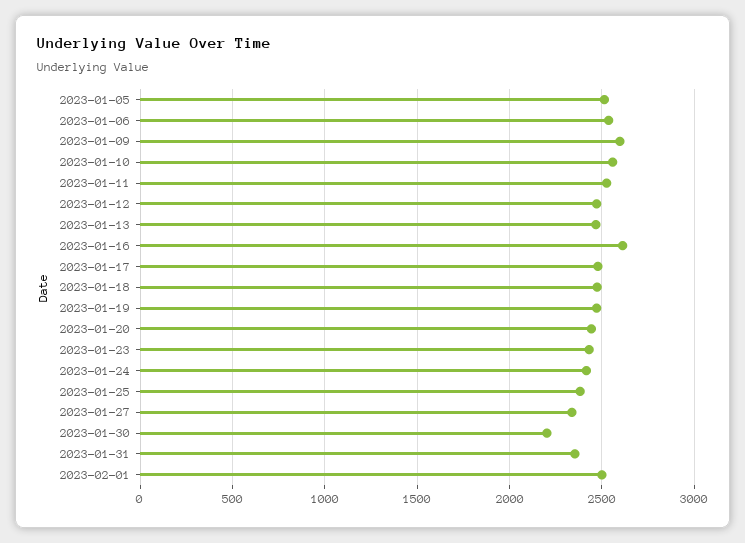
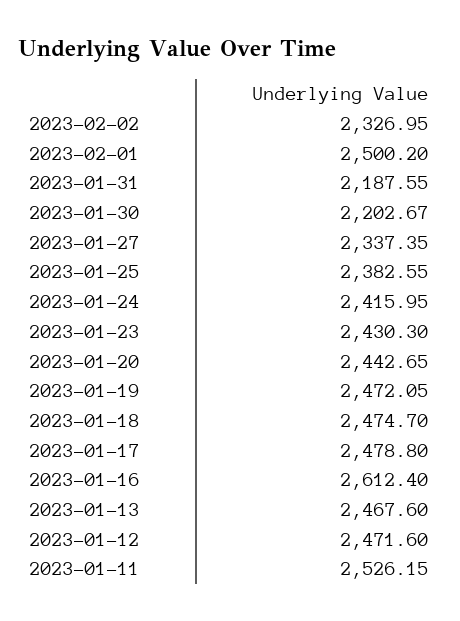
2023-01-05: 2500 -> none
2023-01-06: 2550 -> none
2023-01-09: 2600 -> none
2023-01-10: 2550 -> none
2023-01-31: 2350 -> 2187.55
2023-02-02: none -> 2326.95

